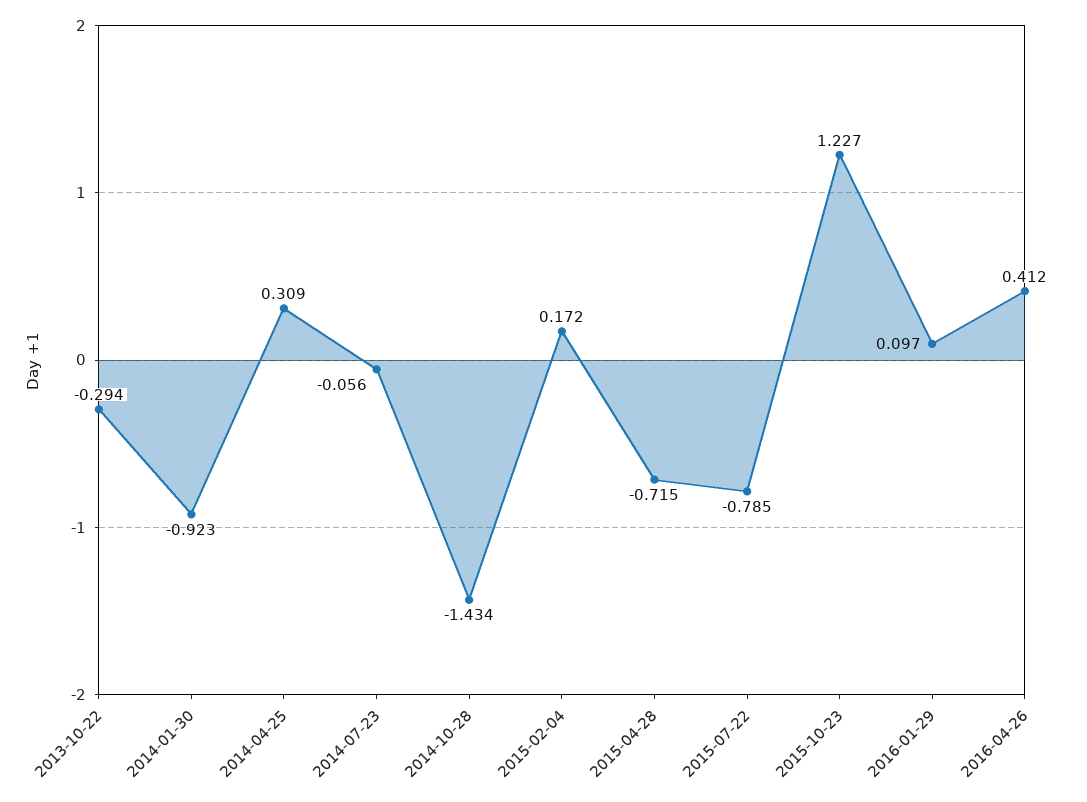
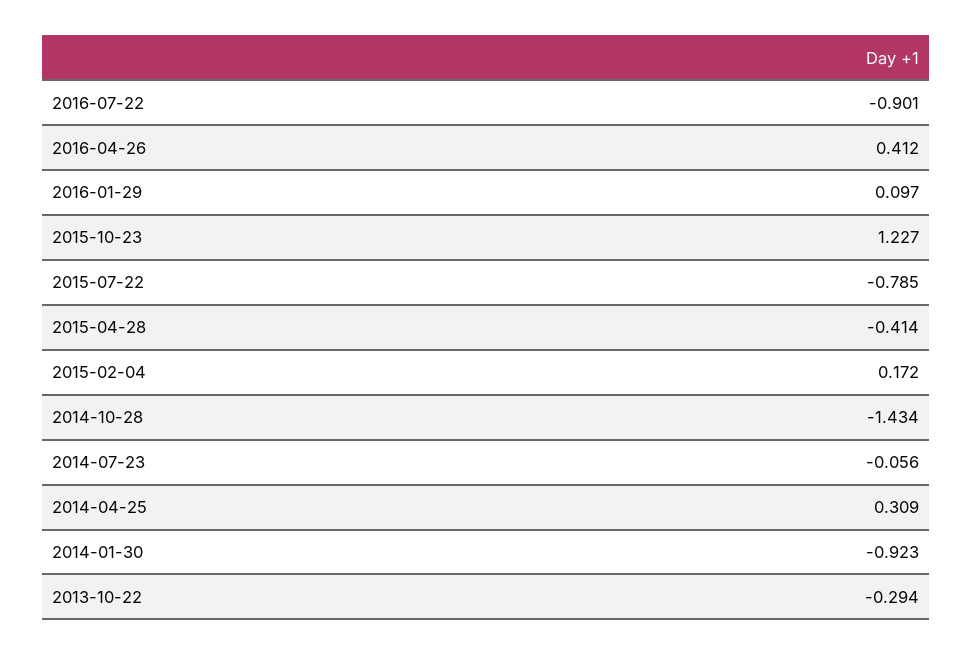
2015-04-28: -0.715 -> -0.414
2016-07-22: none -> -0.901

